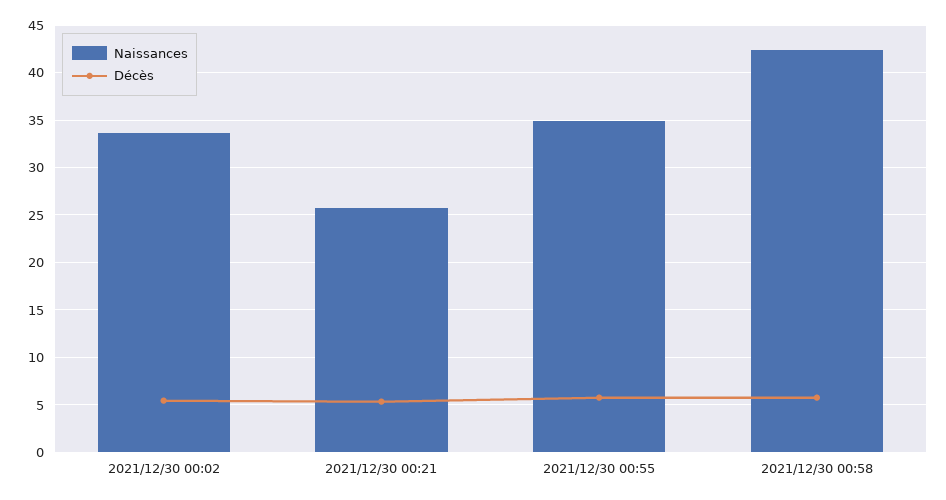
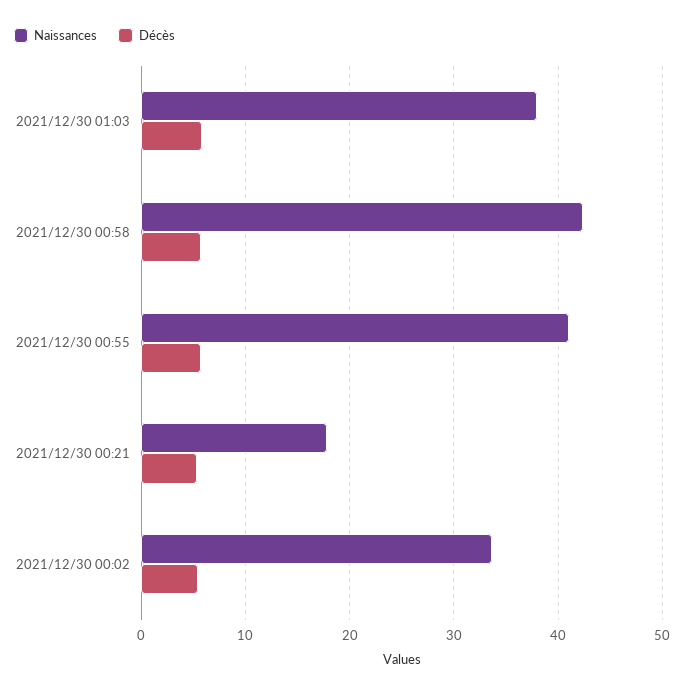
Naissances, 2021/12/30 00:21: 26 -> 18
Naissances, 2021/12/30 00:55: 35 -> 41
Naissances, 2021/12/30 01:03: none -> 38
Décès, 2021/12/30 01:03: none -> 6

